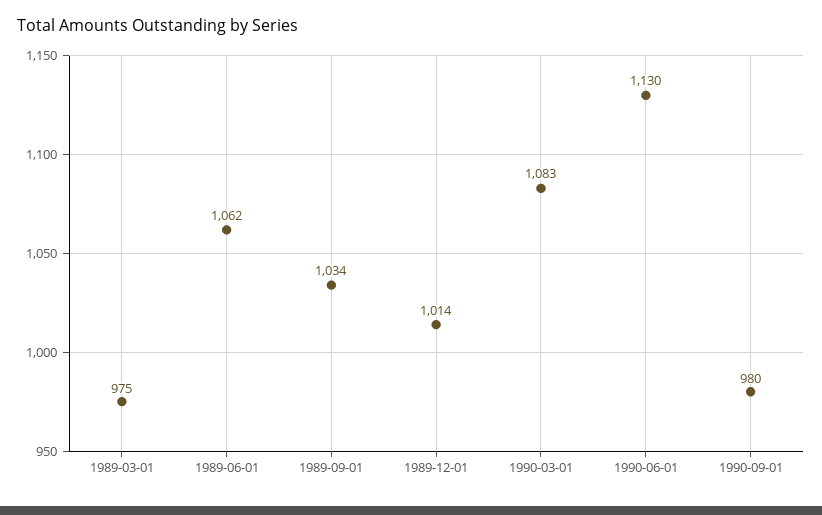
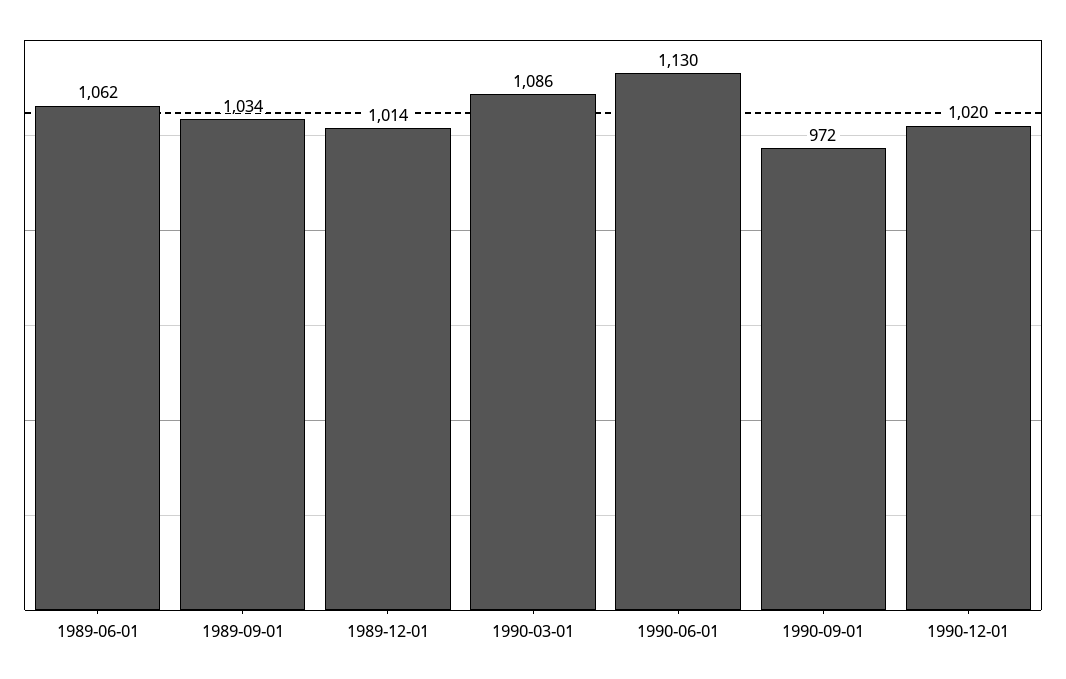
1989-03-01: 975 -> none
1990-03-01: 1083 -> 1086
1990-09-01: 980 -> 972
1990-12-01: none -> 1020

